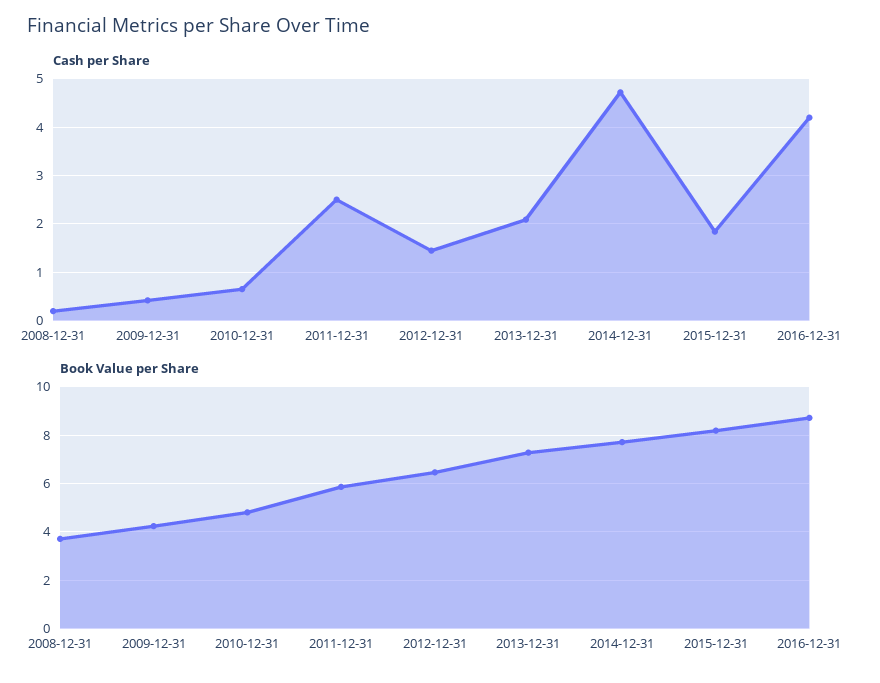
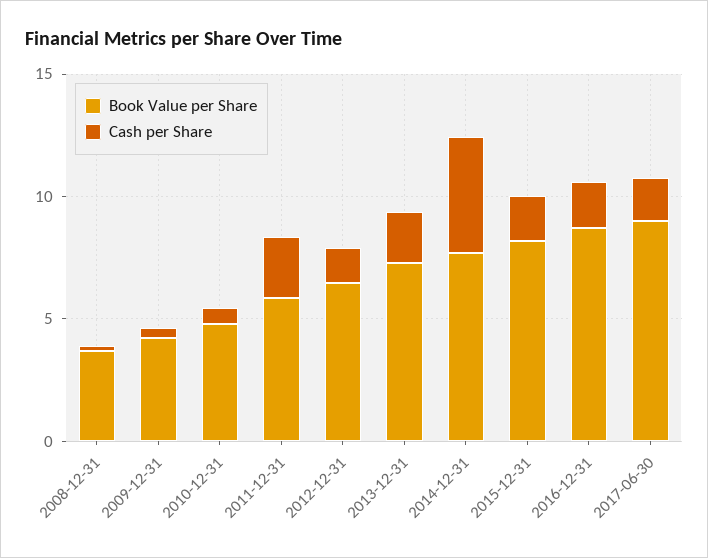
Cash per Share, 2016-12-31: 4.2 -> 2
Book Value per Share, 2017-06-30: none -> 9
Cash per Share, 2017-06-30: none -> 2

